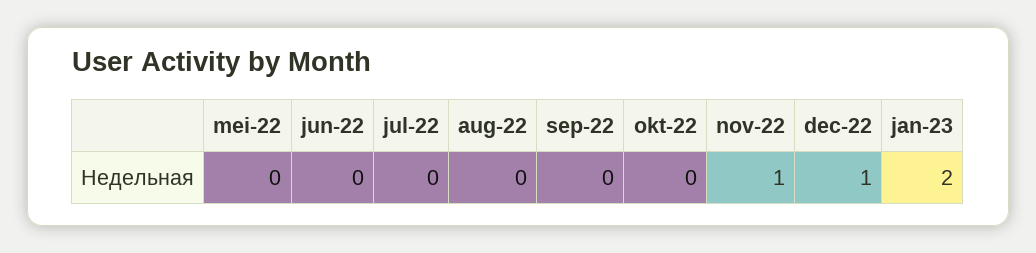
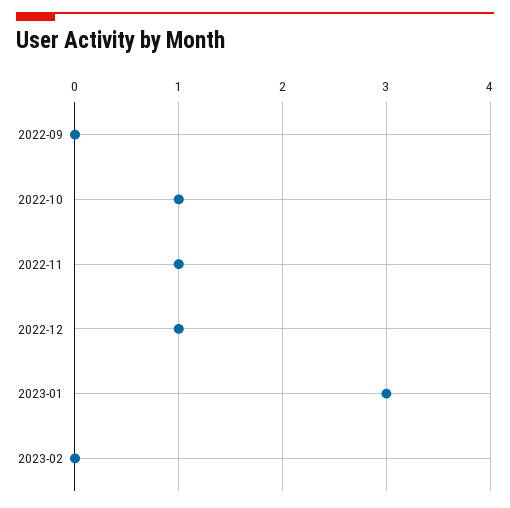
mei-22: 0 -> none
jun-22: 0 -> none
jul-22: 0 -> none
aug-22: 0 -> none
okt-22: 0 -> 1
jan-23: 2 -> 3
2023-02: none -> 0

